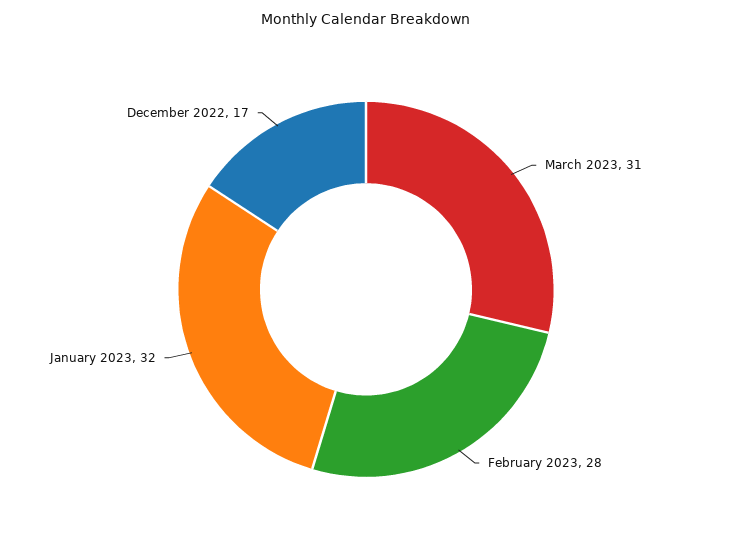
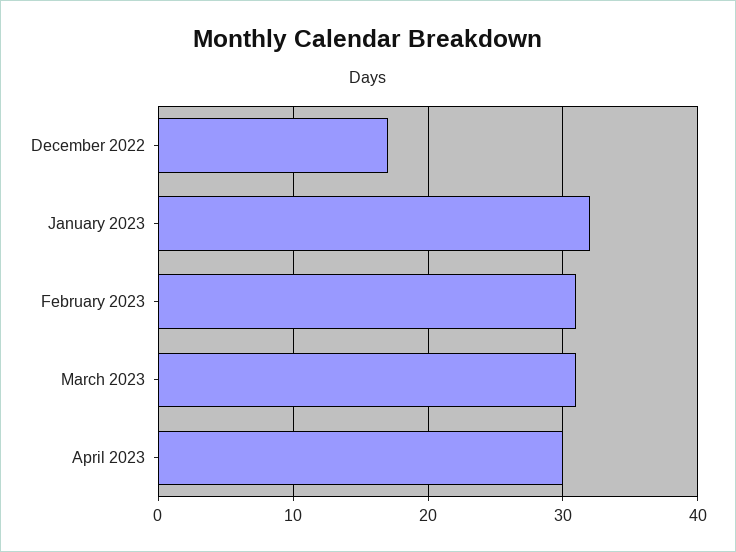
February 2023: 28 -> 31
April 2023: none -> 30

